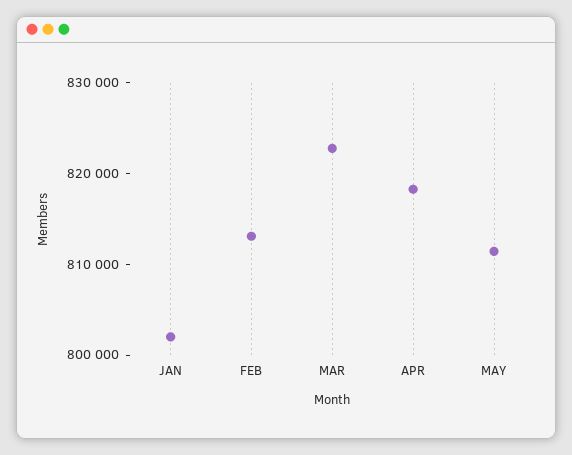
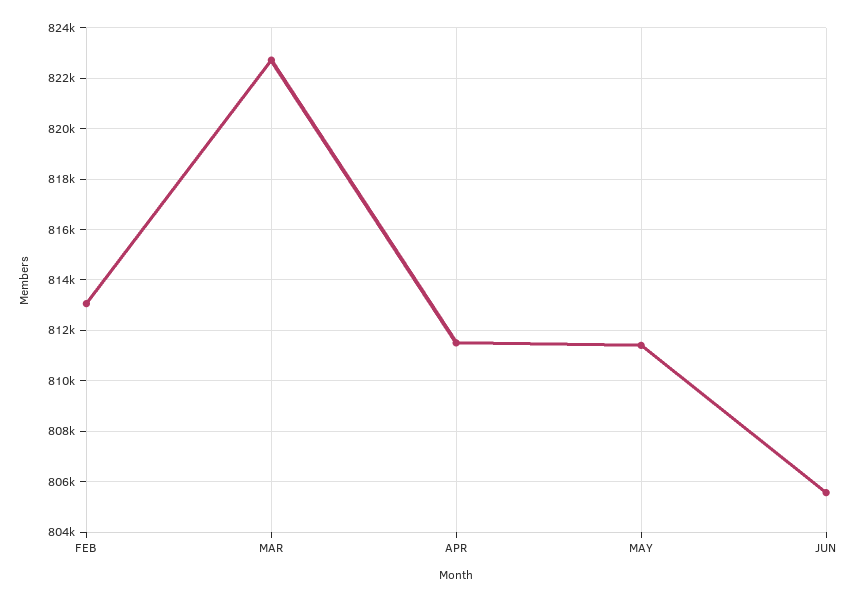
JAN: 802000 -> none
APR: 818000 -> 811500
JUN: none -> 805500

